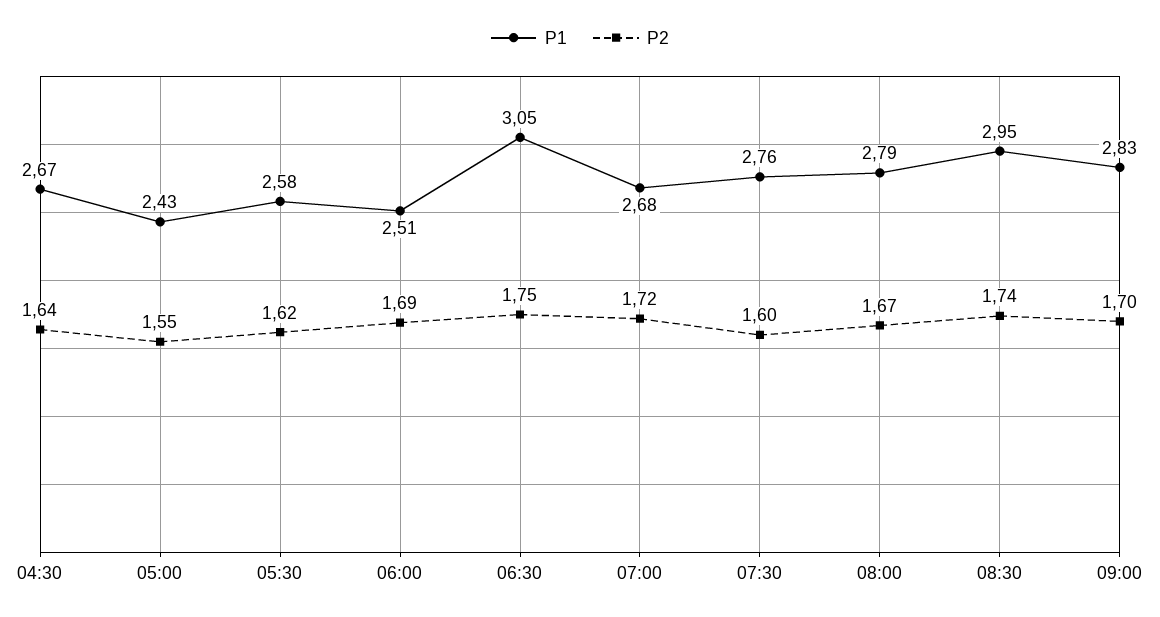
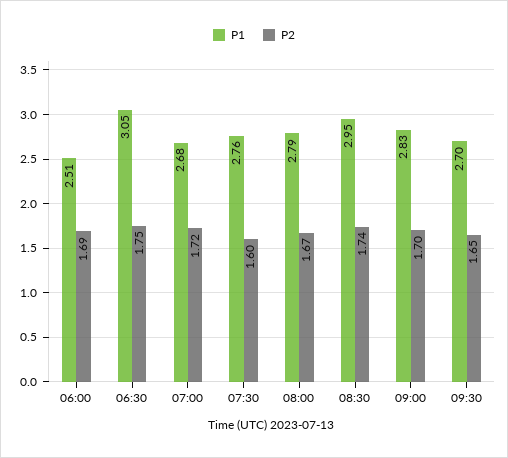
P1, 04:30: 2.67 -> none
P2, 04:30: 1.64 -> none
P1, 05:00: 2.43 -> none
P2, 05:00: 1.55 -> none
P1, 05:30: 2.58 -> none
P2, 05:30: 1.62 -> none
P1, 09:30: none -> 2.7
P2, 09:30: none -> 1.65

